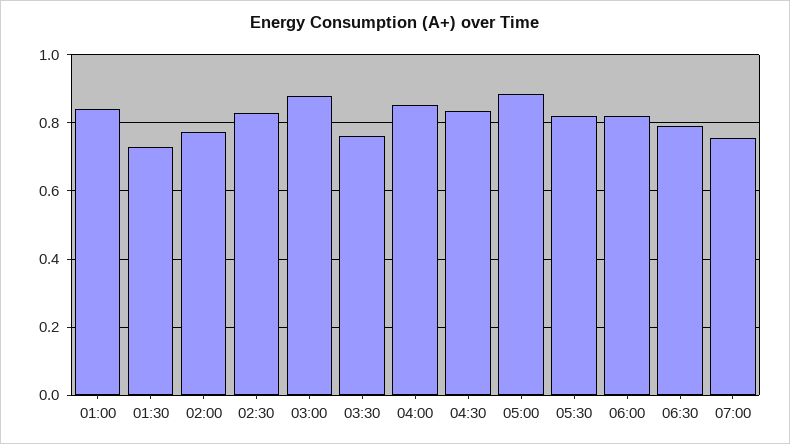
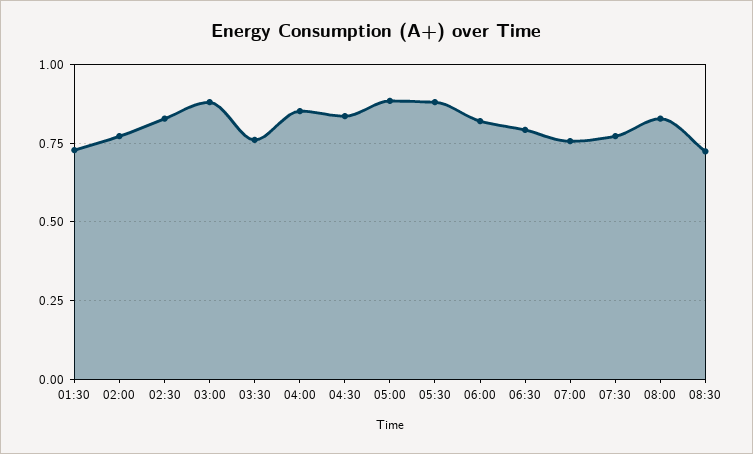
01:00: 0.84 -> none
05:30: 0.82 -> 0.875
07:30: none -> 0.775
08:00: none -> 0.825
08:30: none -> 0.725

